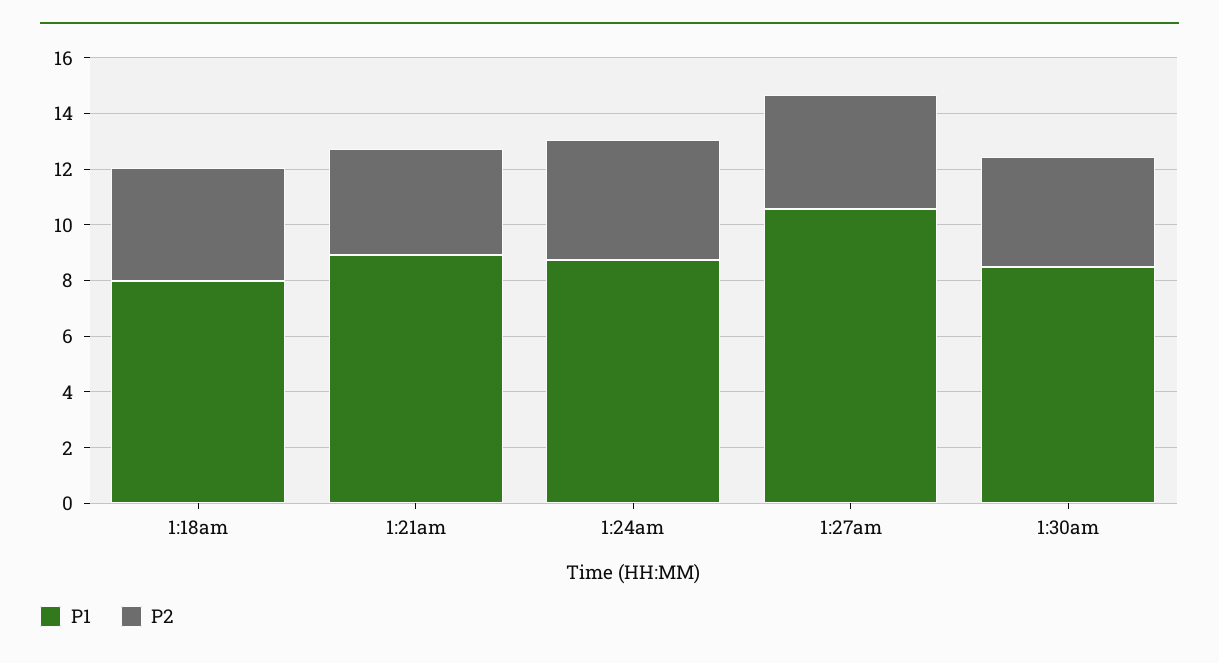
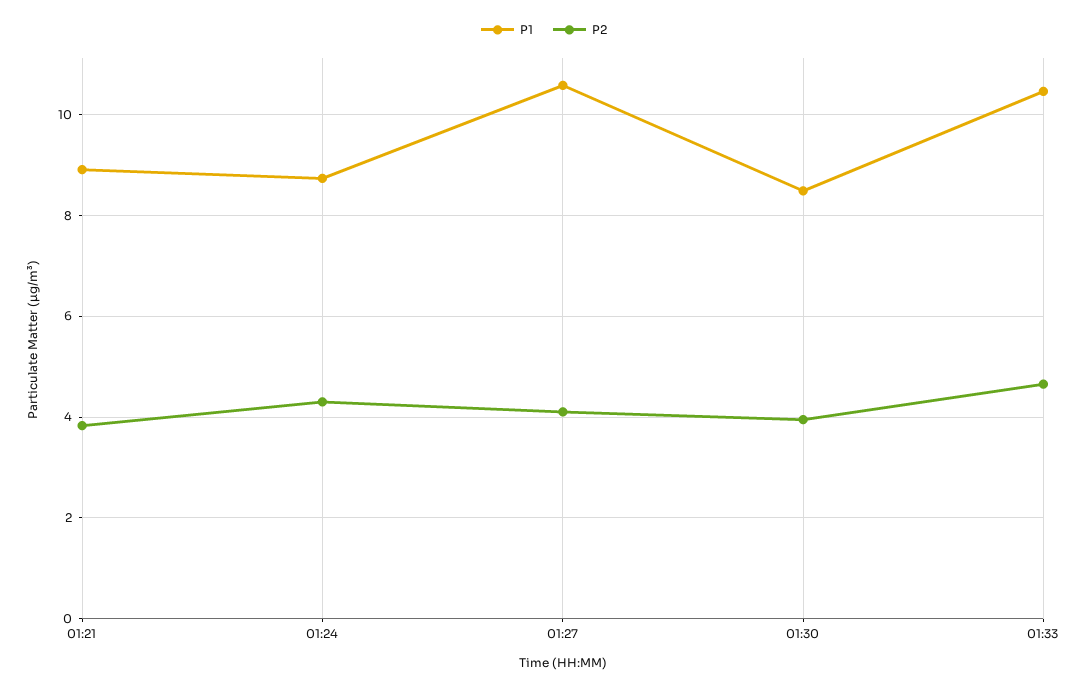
P1, 1:18am: 8 -> none
P2, 1:18am: 4 -> none
P1, 01:33: none -> 10.4
P2, 01:33: none -> 4.6

